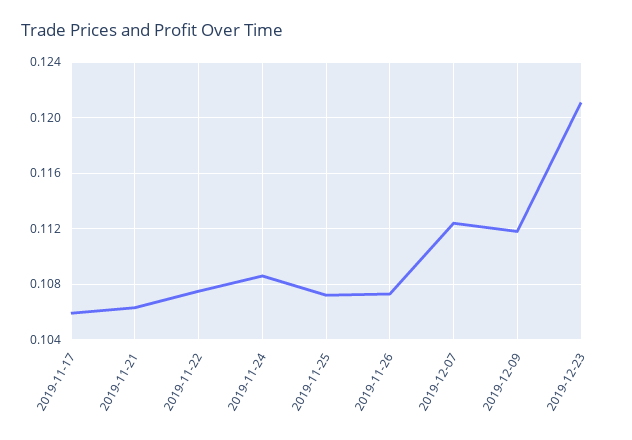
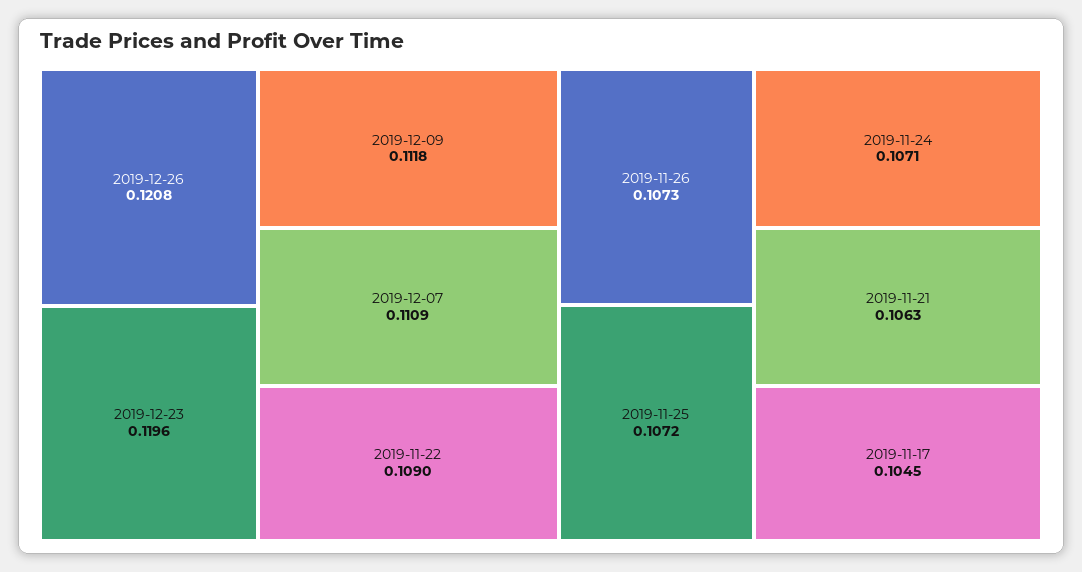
2019-11-17: 0.106 -> 0.1045
2019-11-22: 0.1075 -> 0.109
2019-11-24: 0.1085 -> 0.1071
2019-12-07: 0.1125 -> 0.1109
2019-12-23: 0.121 -> 0.1196
2019-12-26: none -> 0.1208

